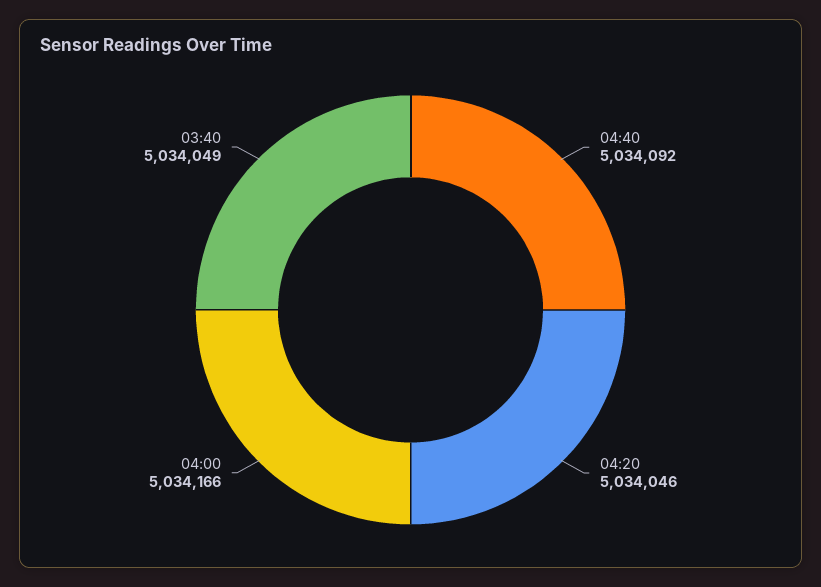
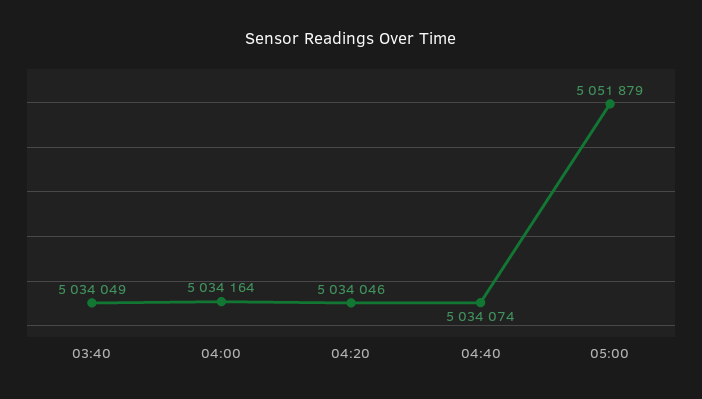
04:40: 5034092 -> 5034074
04:00: 5034166 -> 5034164
05:00: none -> 5051879

